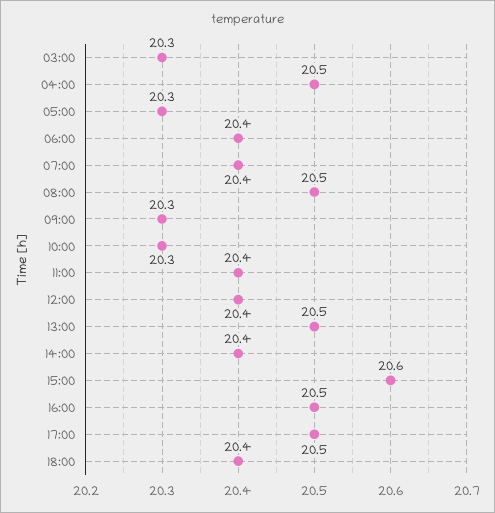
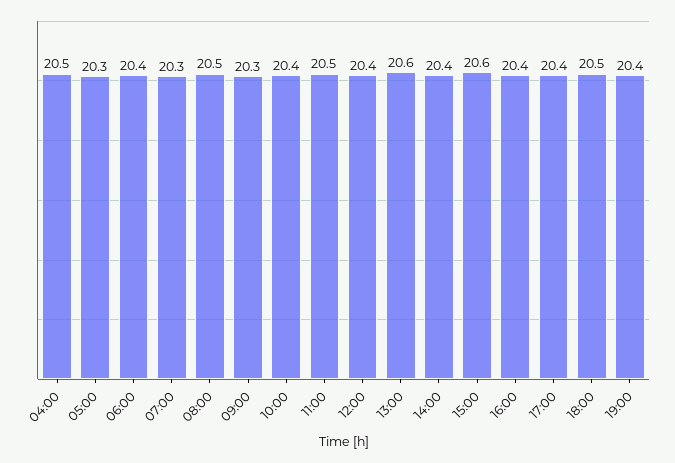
03:00: 20.3 -> none
07:00: 20.4 -> 20.3
10:00: 20.3 -> 20.4
11:00: 20.4 -> 20.5
13:00: 20.5 -> 20.6
16:00: 20.5 -> 20.4
17:00: 20.5 -> 20.4
18:00: 20.4 -> 20.5
19:00: none -> 20.4

